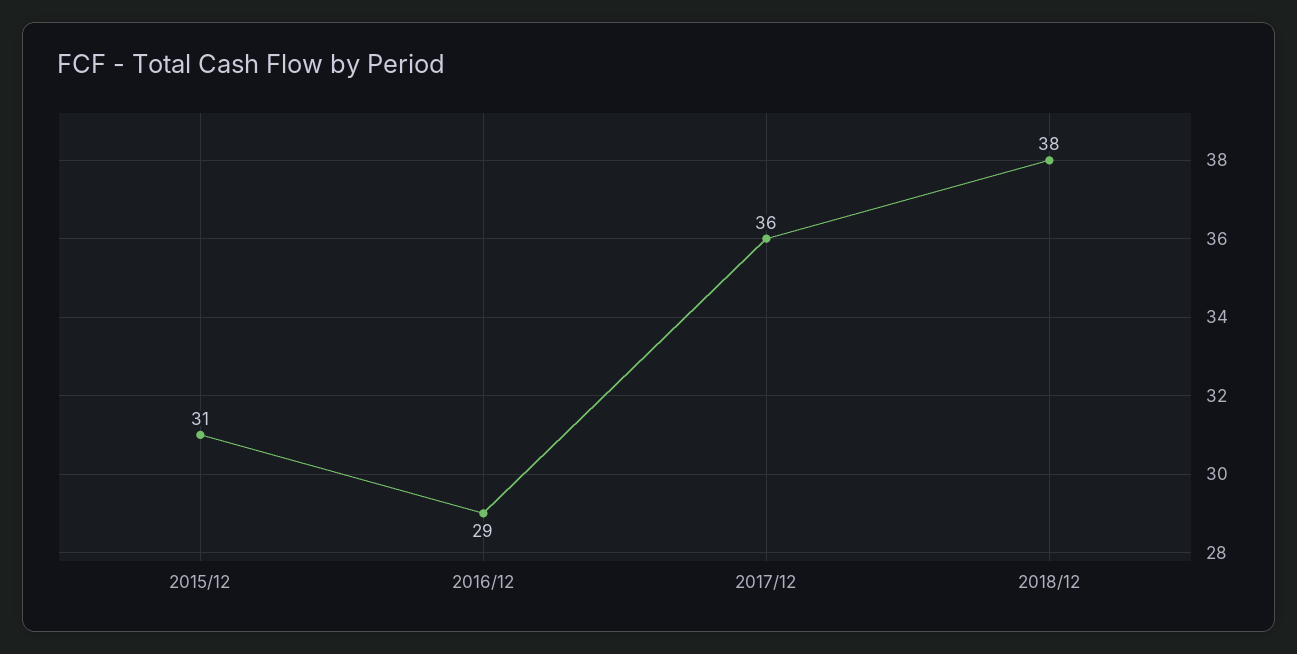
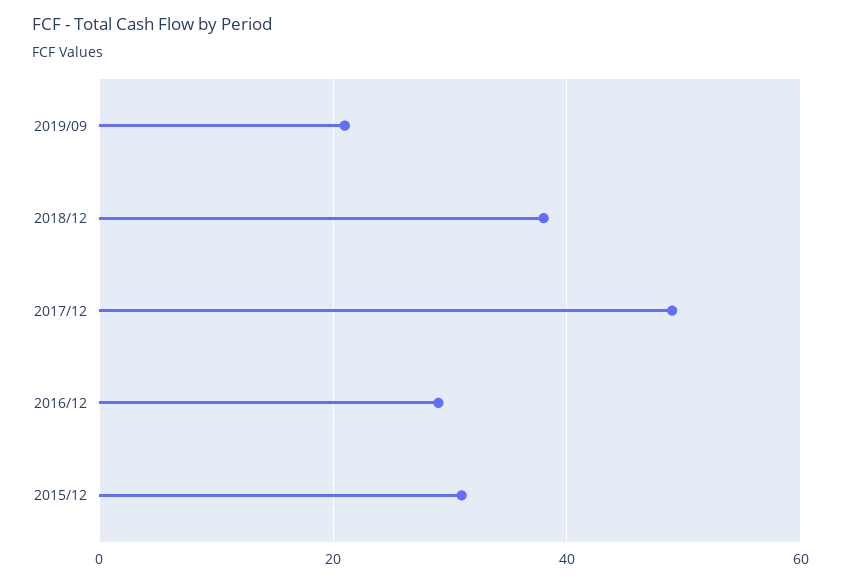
2017/12: 36 -> 50
2019/09: none -> 20

